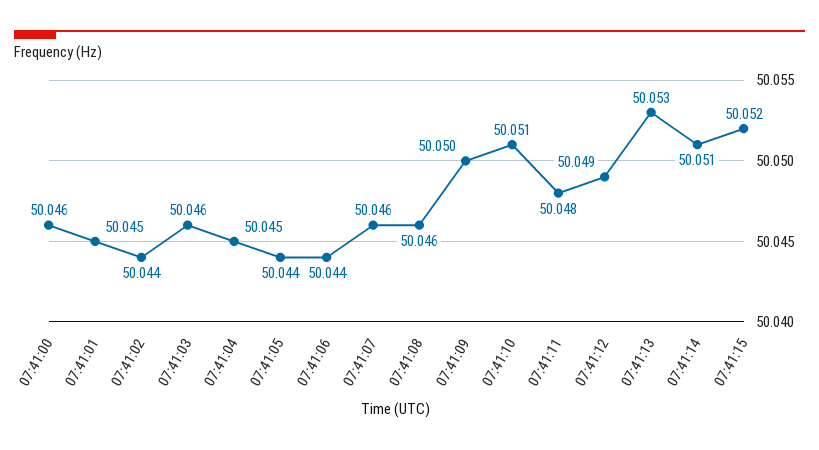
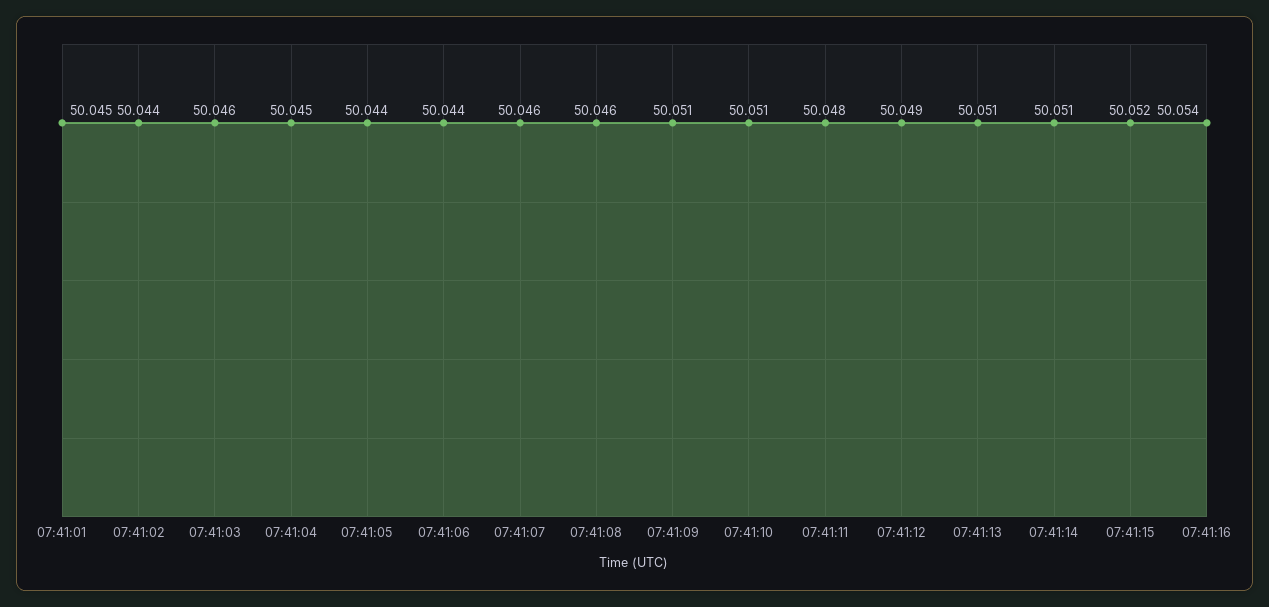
07:41:00: 50.046 -> none
07:41:09: 50.05 -> 50.051
07:41:13: 50.053 -> 50.051
07:41:16: none -> 50.054

